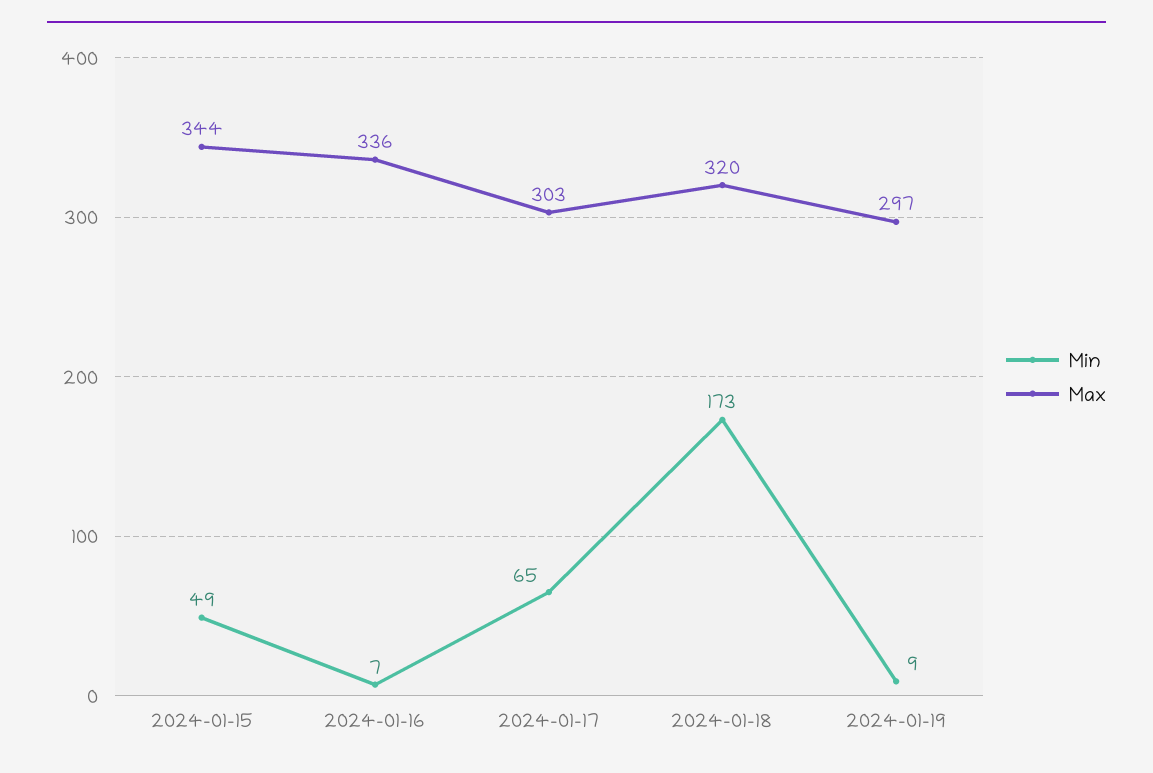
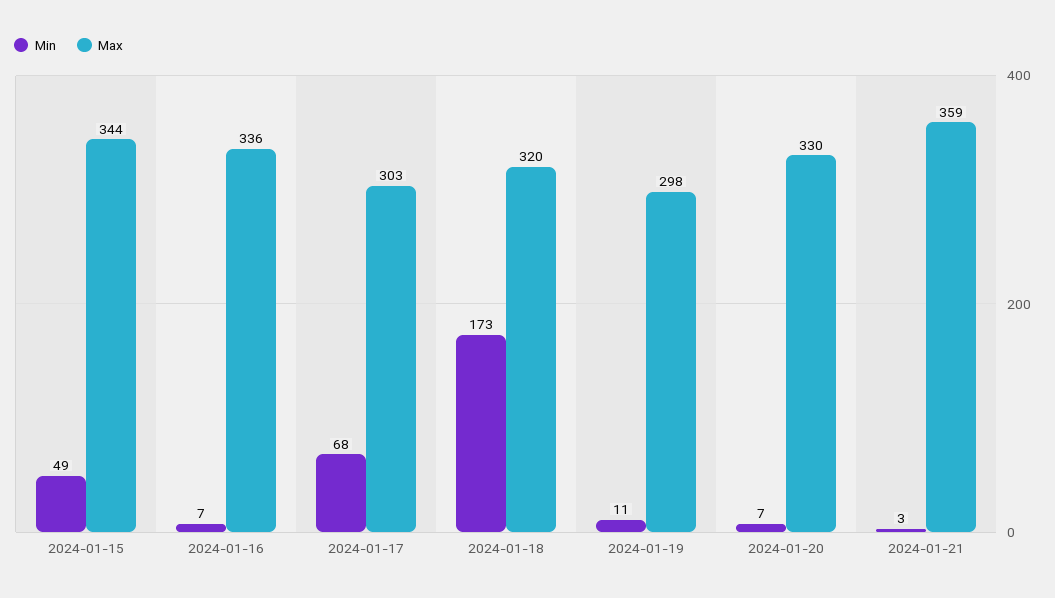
Min, 2024-01-17: 65 -> 68
Min, 2024-01-19: 9 -> 11
Max, 2024-01-19: 297 -> 298
Min, 2024-01-20: none -> 7
Max, 2024-01-20: none -> 330
Min, 2024-01-21: none -> 3
Max, 2024-01-21: none -> 359

